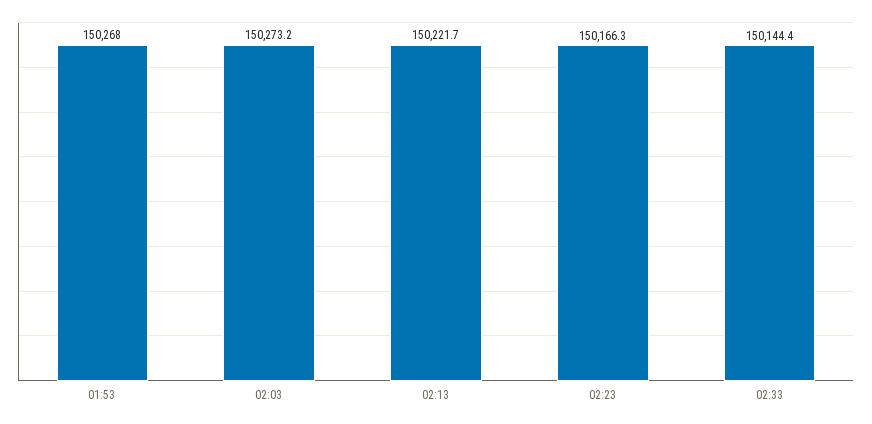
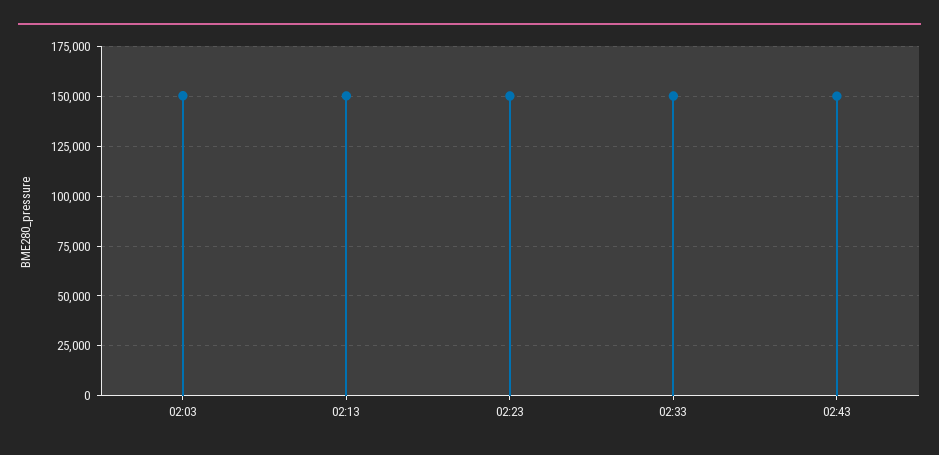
01:53: 150268 -> none
02:43: none -> 150000

